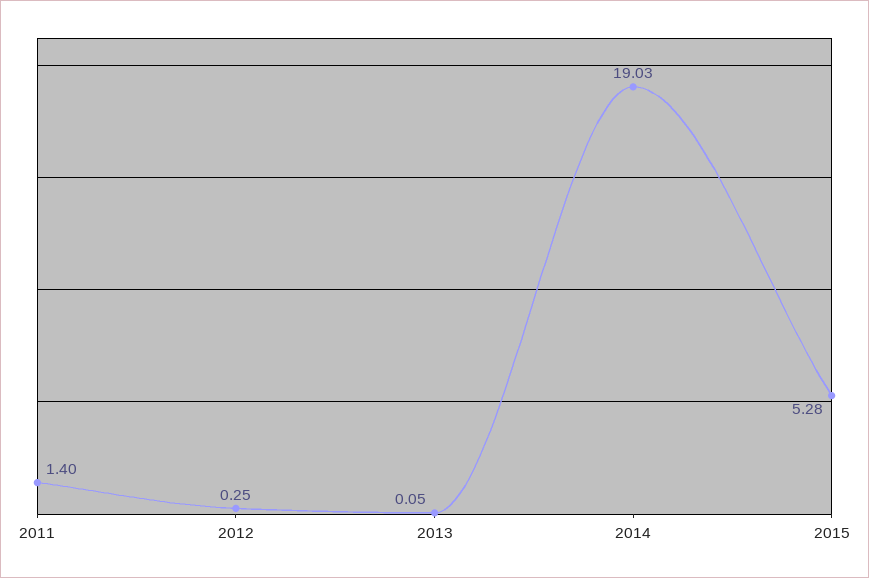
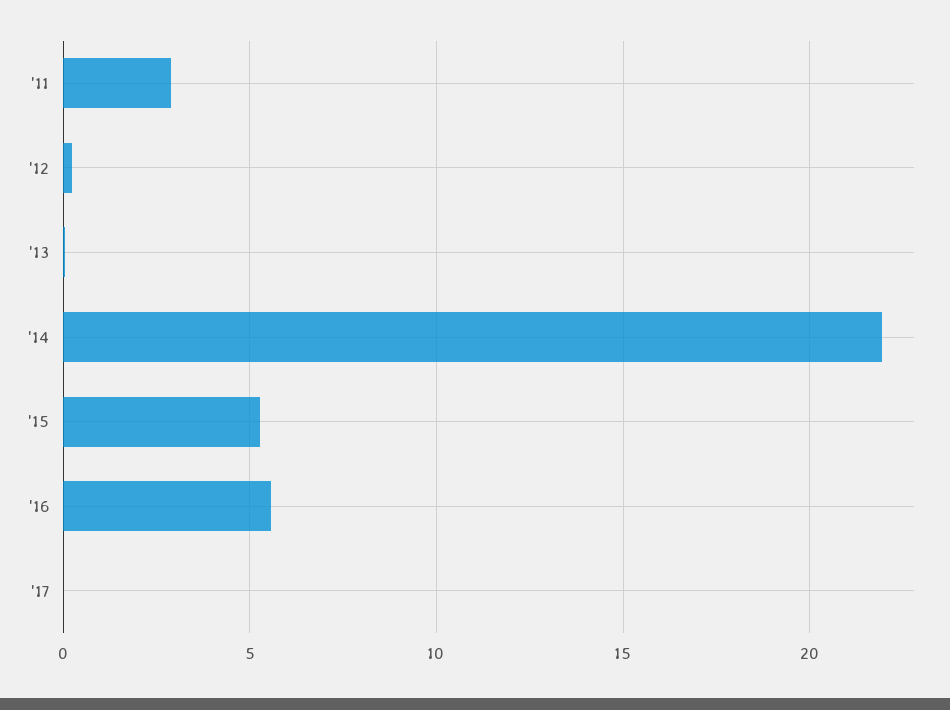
2011: 1.4 -> 3
2014: 19.03 -> 22
'16: none -> 5.5
'17: none -> 0

